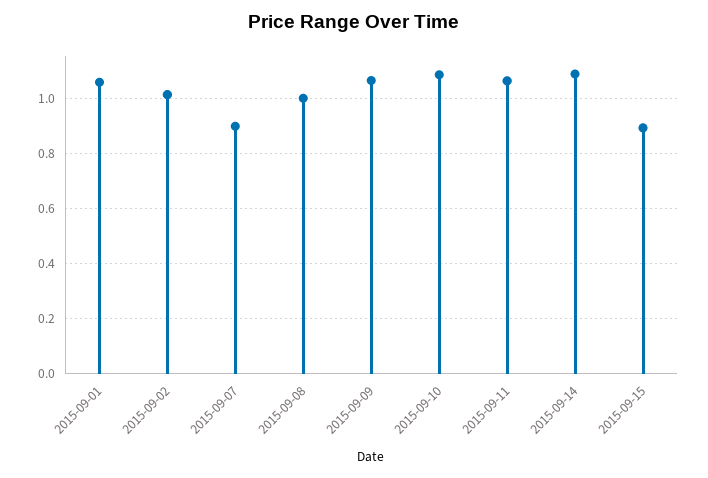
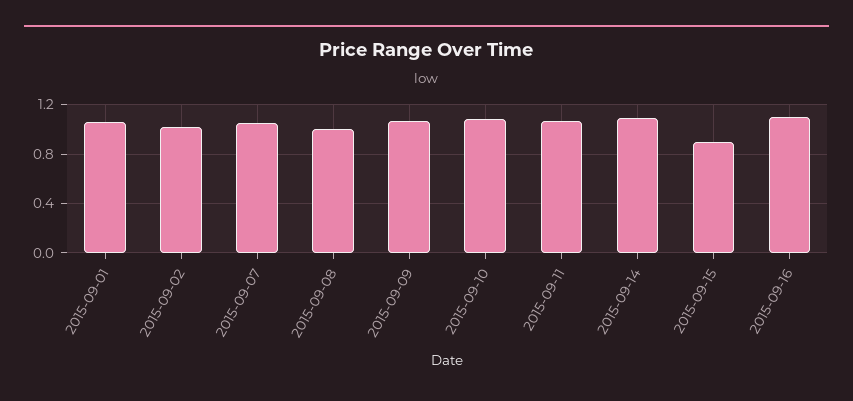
2015-09-07: 0.9 -> 1.05
2015-09-16: none -> 1.1

